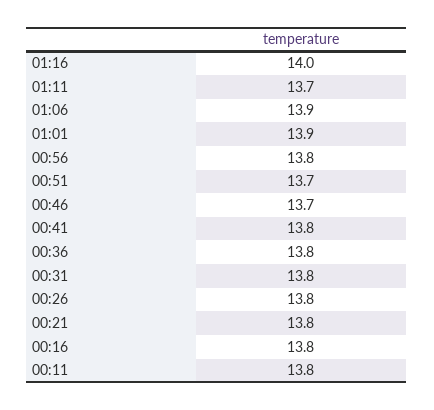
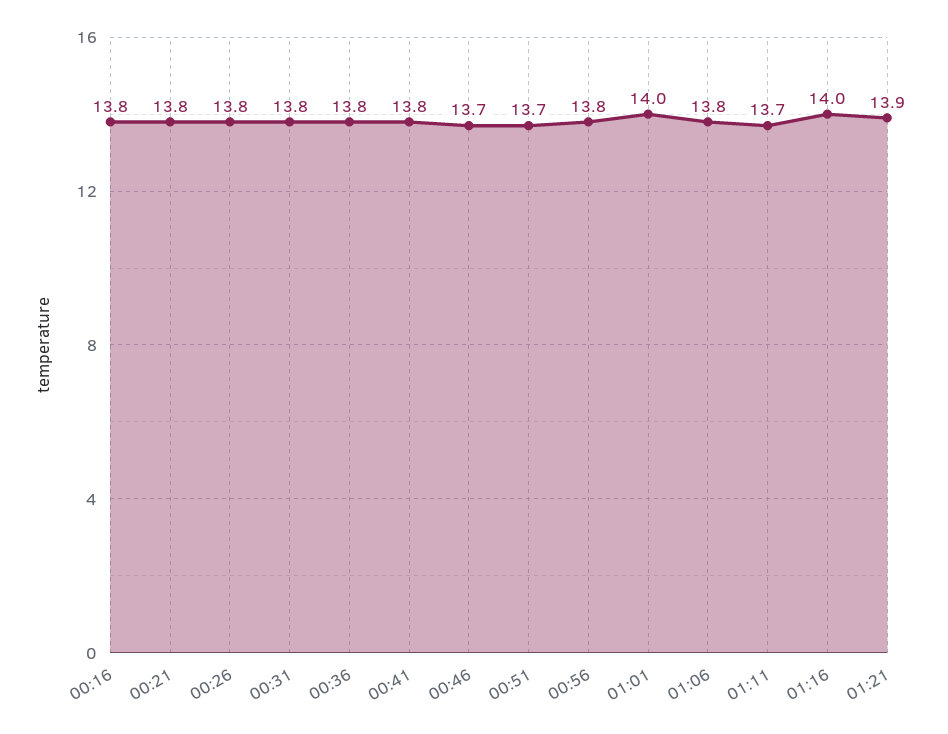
01:06: 13.9 -> 13.8
01:01: 13.9 -> 14
00:11: 13.8 -> none
01:21: none -> 13.9

